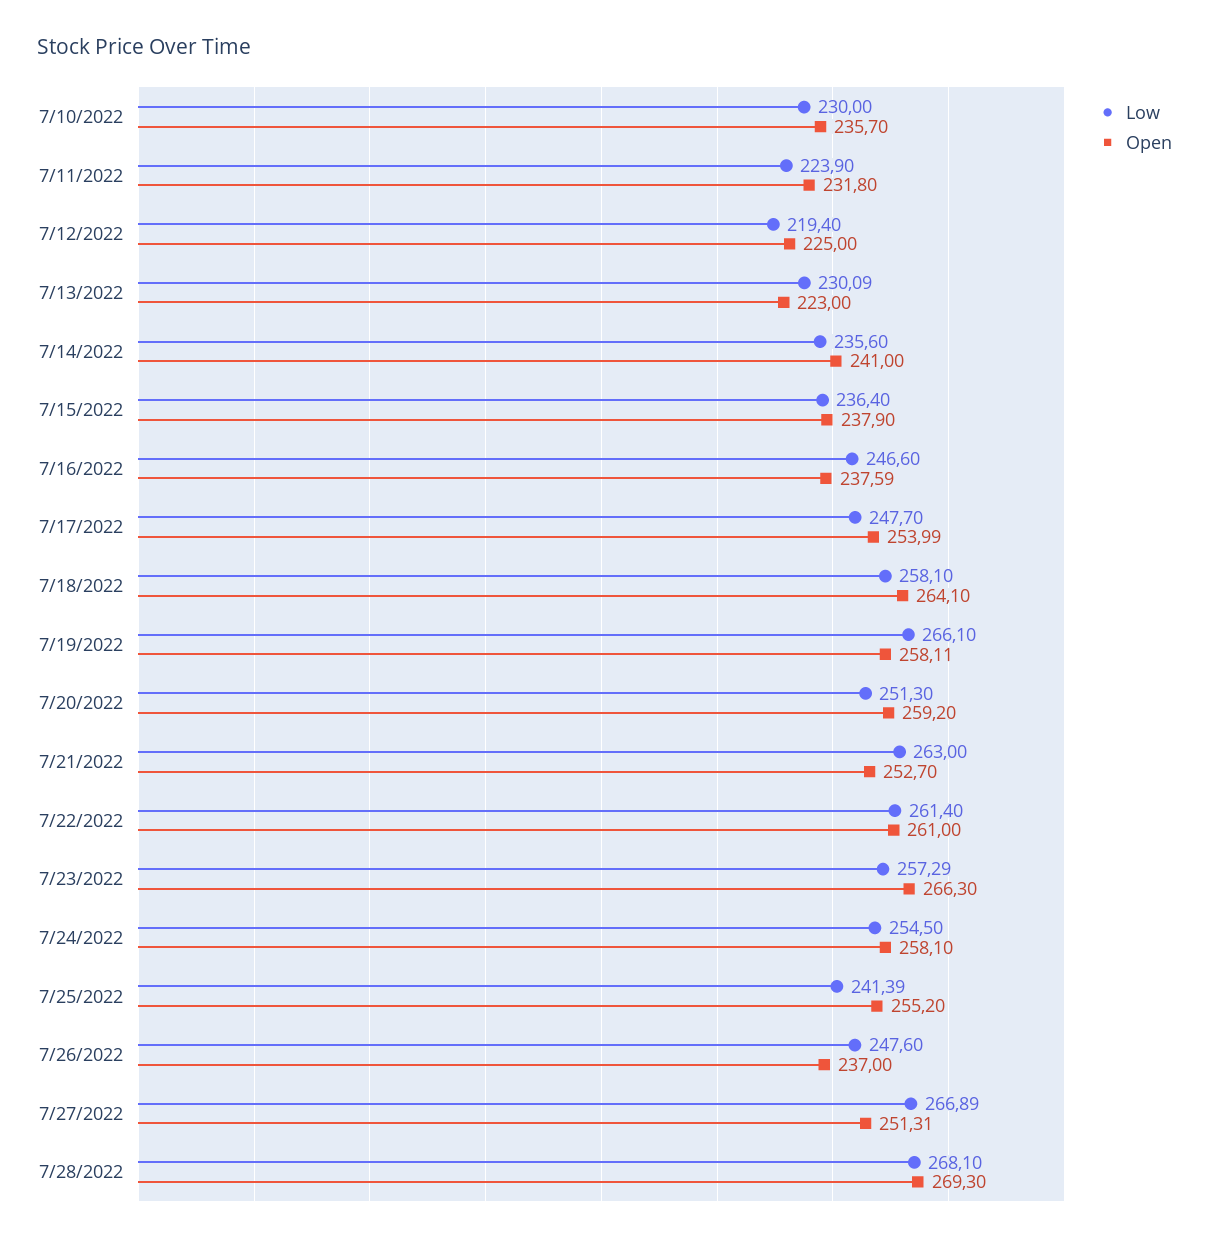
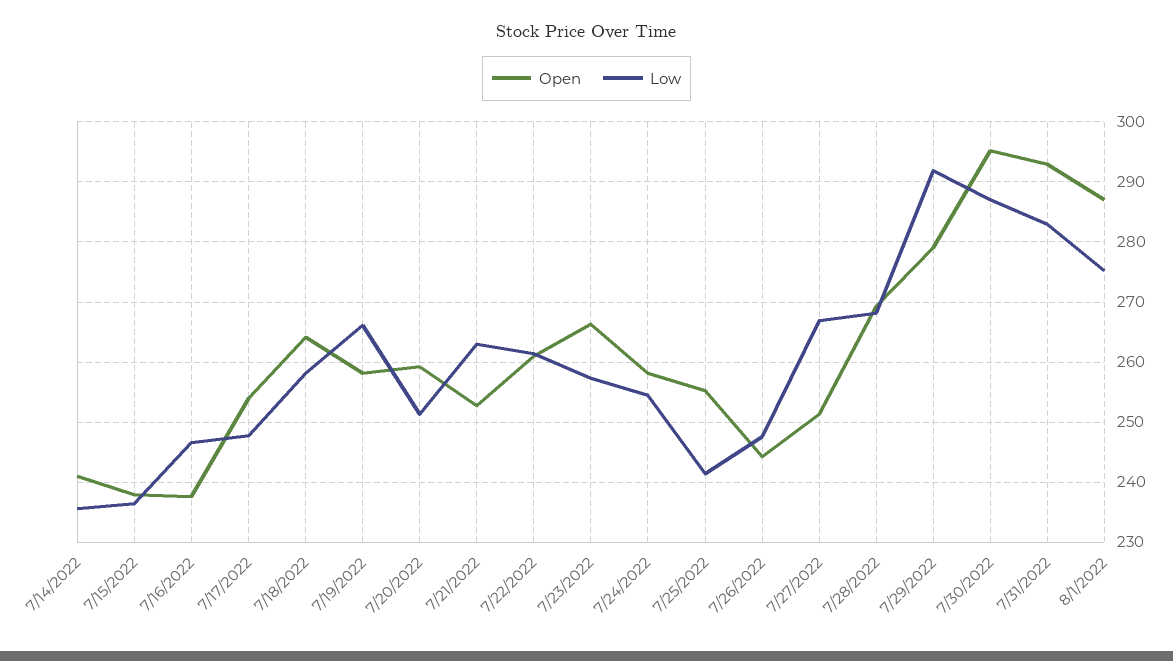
Low, 7/10/2022: 230 -> none
Open, 7/10/2022: 235.7 -> none
Low, 7/11/2022: 223.9 -> none
Open, 7/11/2022: 231.8 -> none
Low, 7/12/2022: 219.4 -> none
Open, 7/12/2022: 225 -> none
Low, 7/13/2022: 230.09 -> none
Open, 7/13/2022: 223 -> none
Open, 7/26/2022: 237 -> 244
Open, 7/29/2022: none -> 279
Low, 7/29/2022: none -> 292
Open, 7/30/2022: none -> 295
Low, 7/30/2022: none -> 287
Open, 7/31/2022: none -> 293
Low, 7/31/2022: none -> 283
Open, 8/1/2022: none -> 287
Low, 8/1/2022: none -> 275

